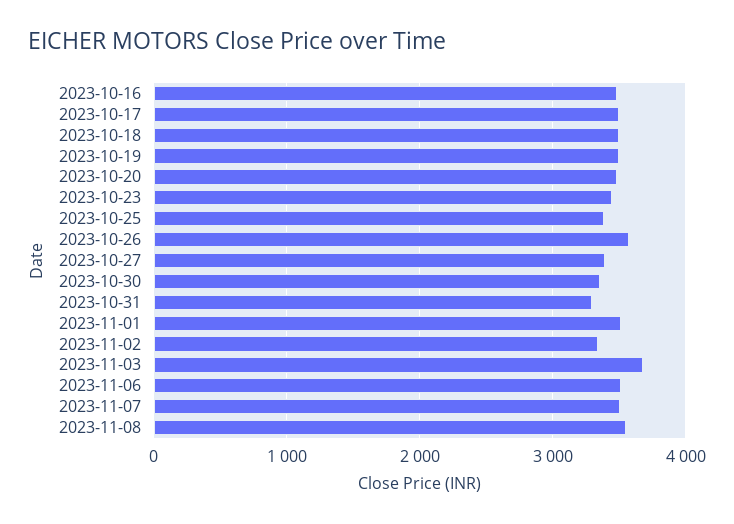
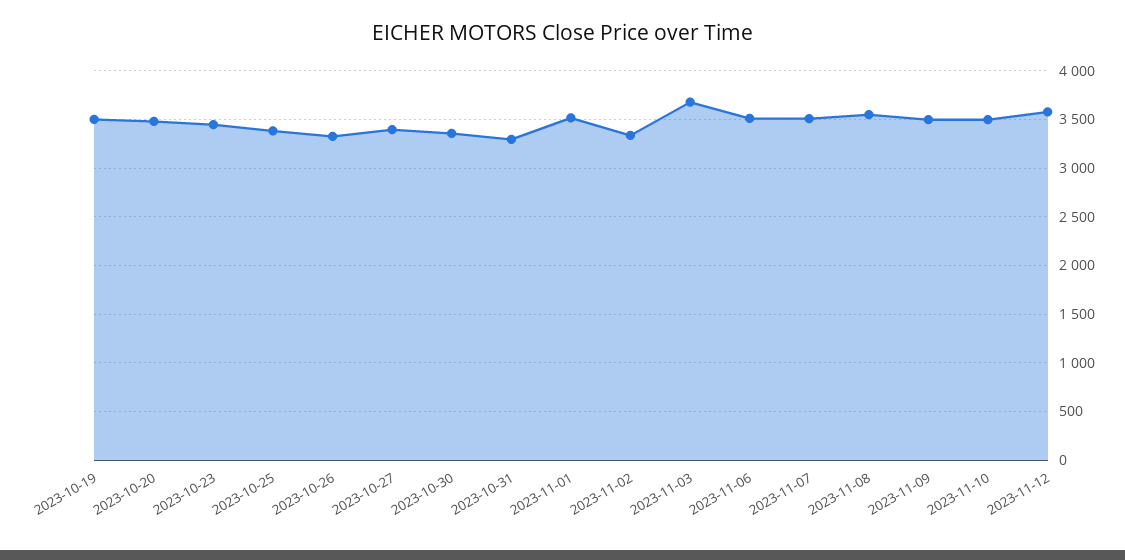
2023-10-16: 3500 -> none
2023-10-17: 3500 -> none
2023-10-18: 3500 -> none
2023-10-26: 3600 -> 3300
2023-11-09: none -> 3500
2023-11-10: none -> 3500
2023-11-12: none -> 3600

